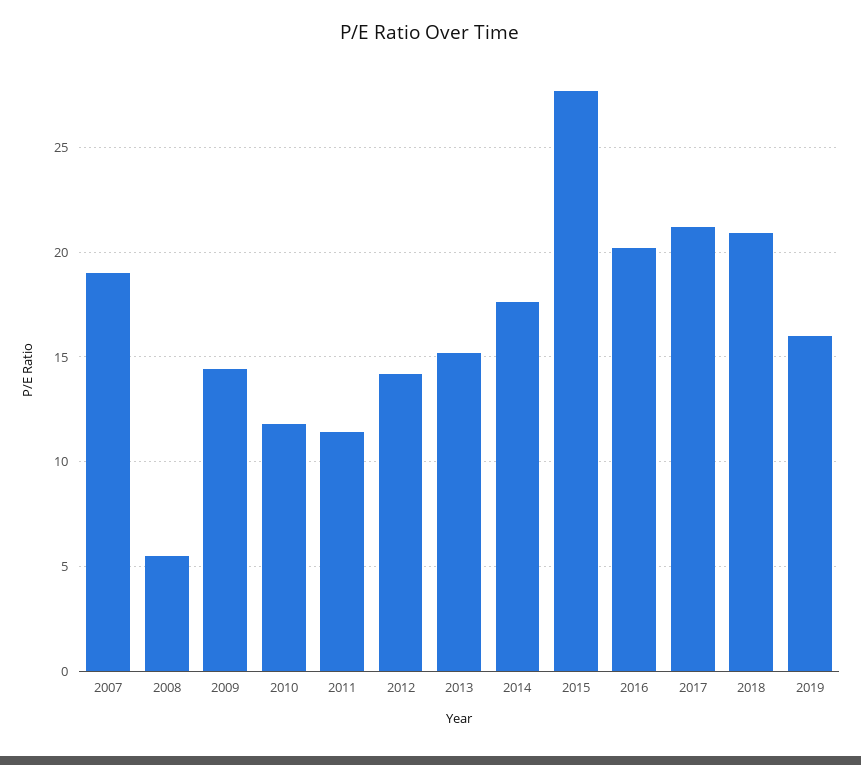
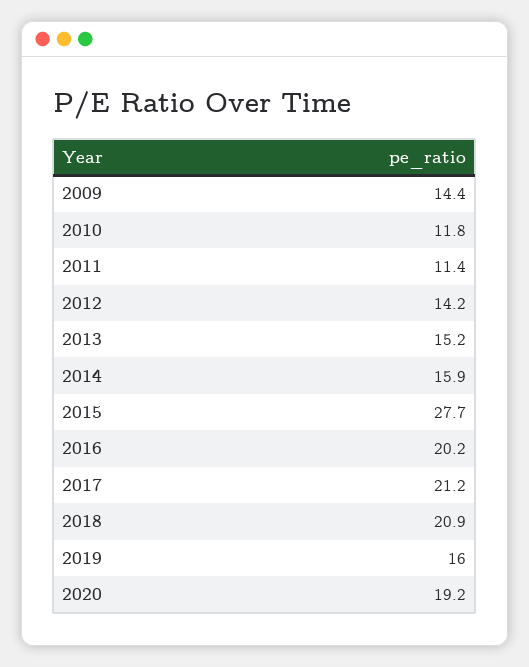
2007: 19 -> none
2008: 5.5 -> none
2014: 17.5 -> 15.9
2020: none -> 19.2

